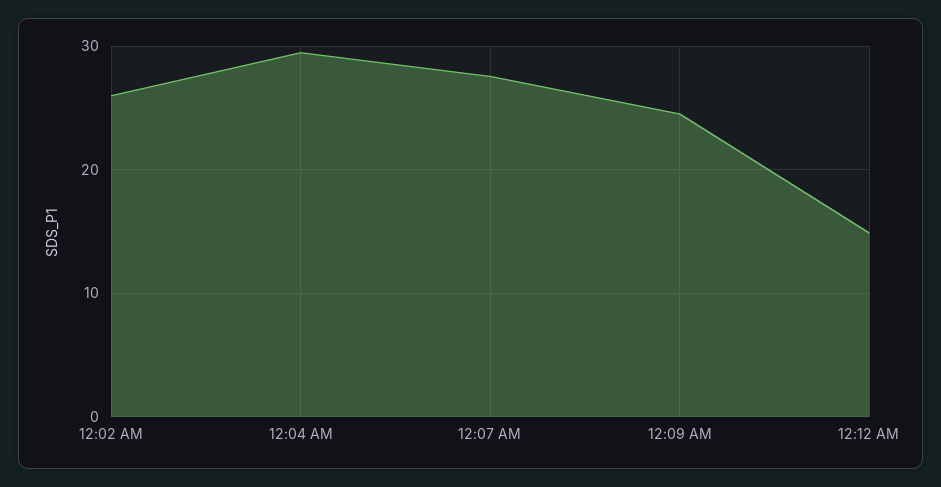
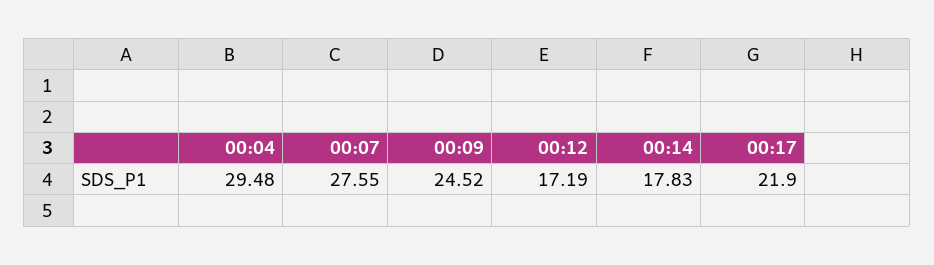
12:02 AM: 26 -> none
12:12 AM: 15 -> 17.19
00:14: none -> 17.83
00:17: none -> 21.9

